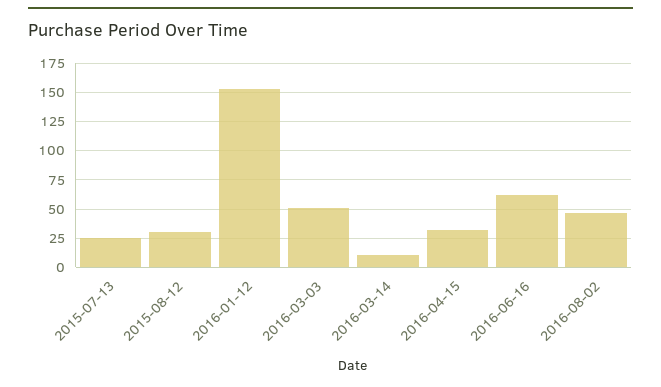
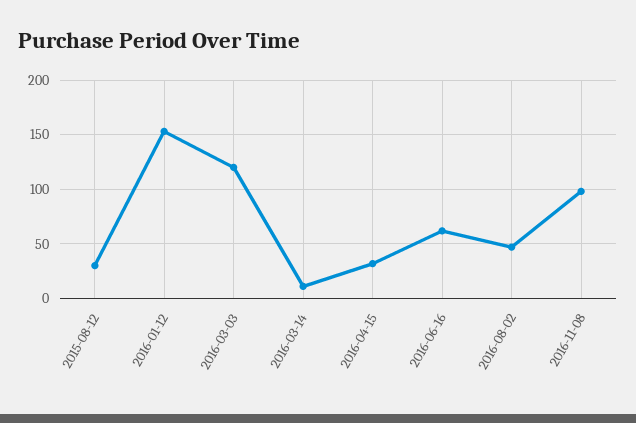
2015-07-13: 25 -> none
2016-03-03: 50 -> 120
2016-11-08: none -> 100

